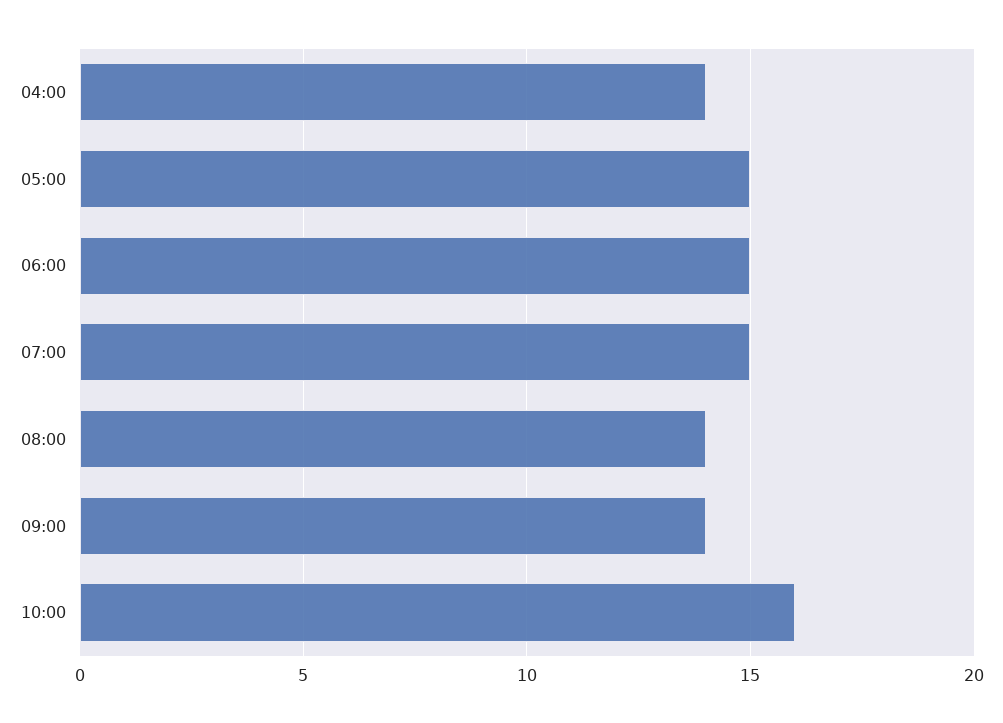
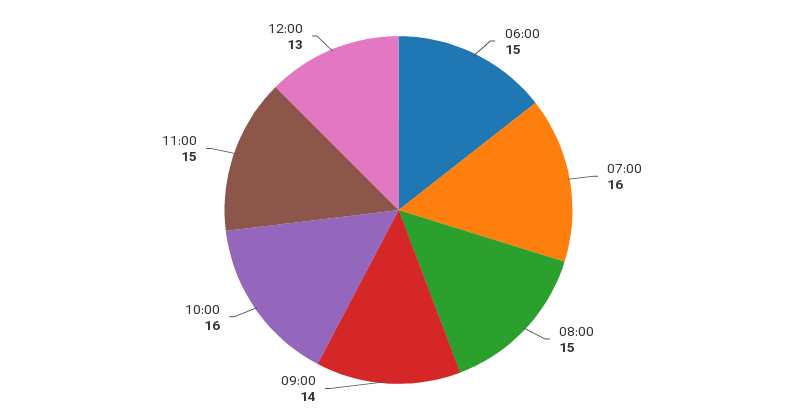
04:00: 14 -> none
05:00: 15 -> none
07:00: 15 -> 16
08:00: 14 -> 15
11:00: none -> 15
12:00: none -> 13

